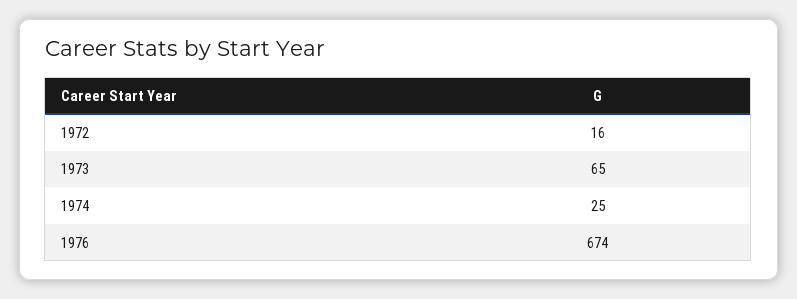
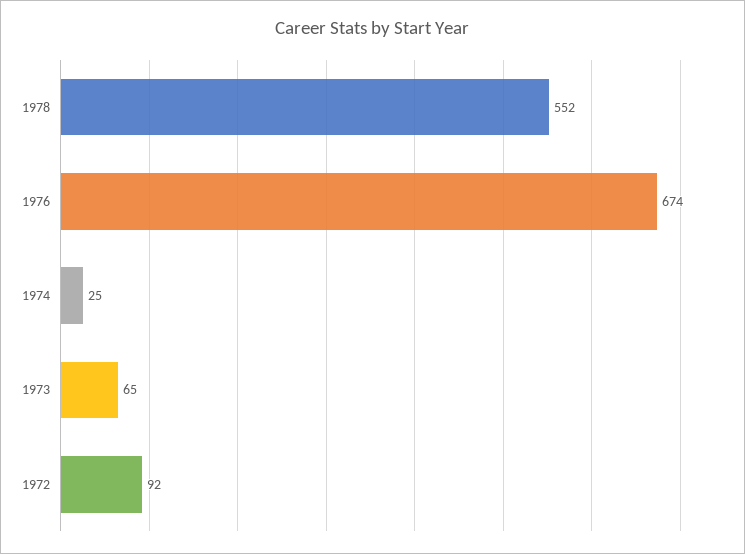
1972: 16 -> 92
1978: none -> 552

